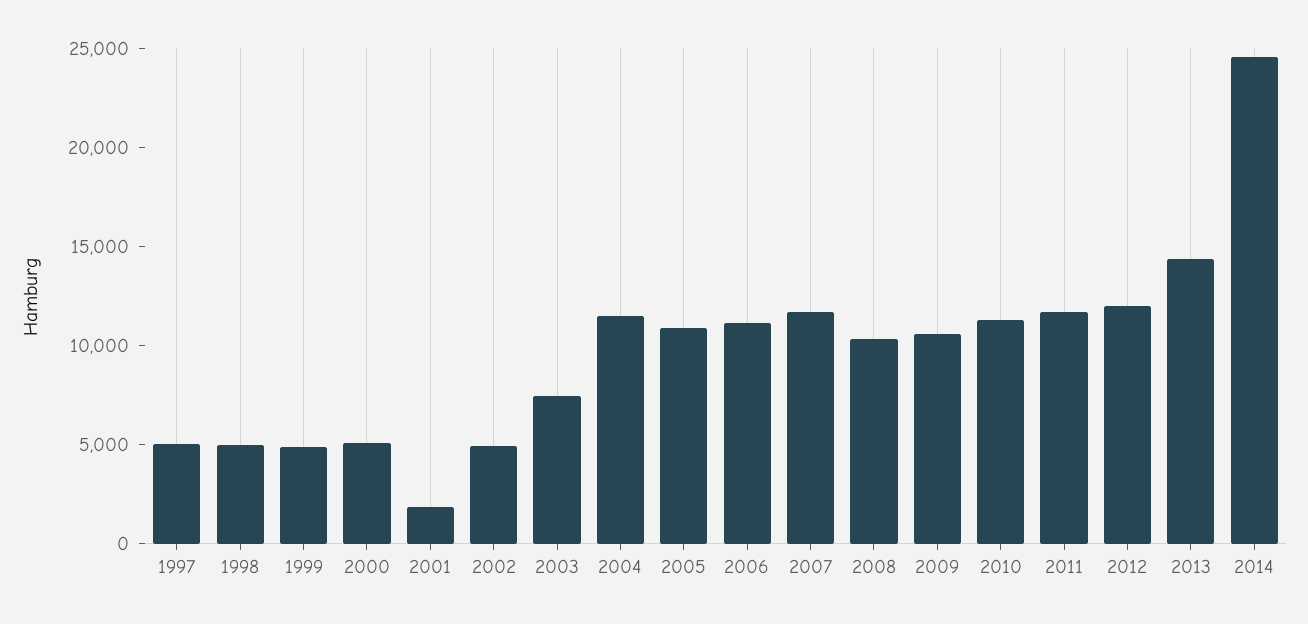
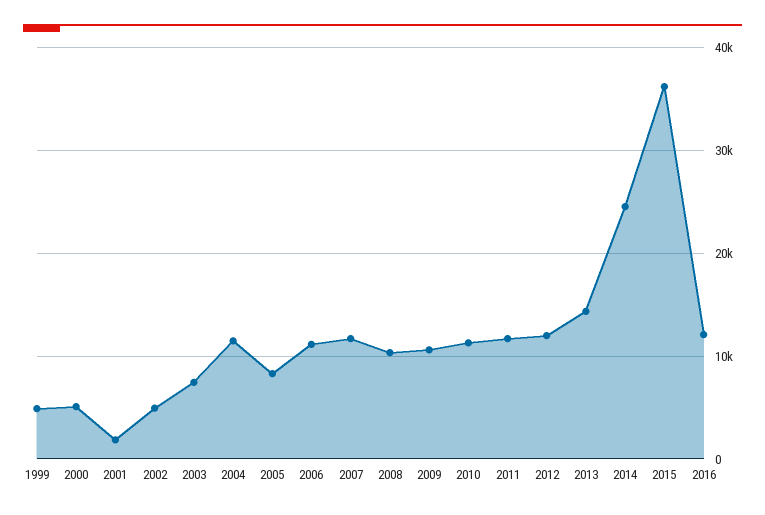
1997: 5000 -> none
1998: 5000 -> none
2005: 11000 -> 8000
2015: none -> 36000
2016: none -> 12000

